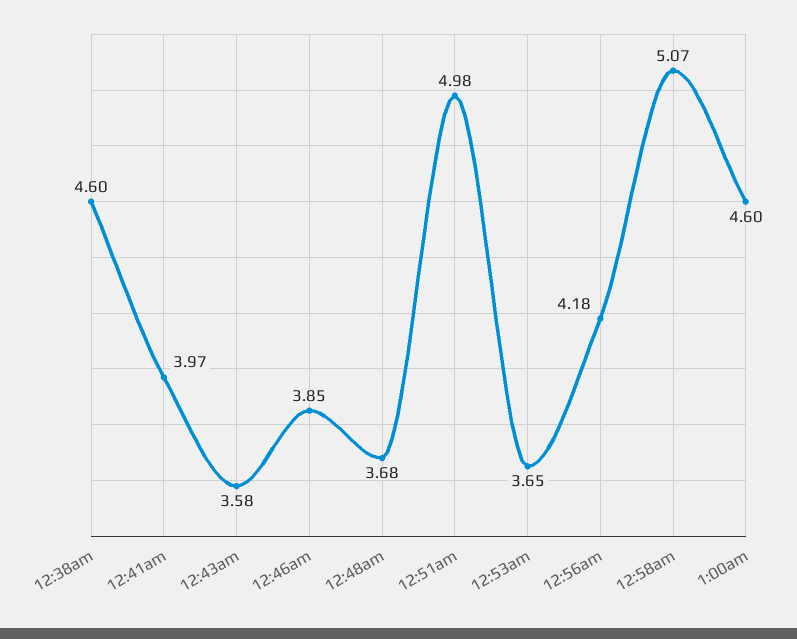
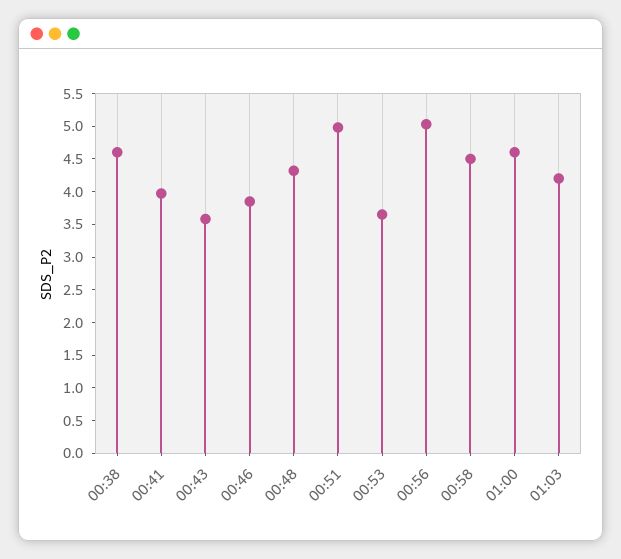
12:48am: 3.68 -> 4.25
12:56am: 4.18 -> 5
12:58am: 5.07 -> 4.5
01:03: none -> 4.25

